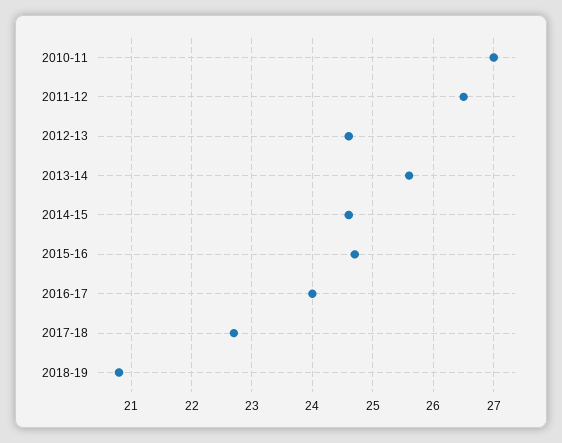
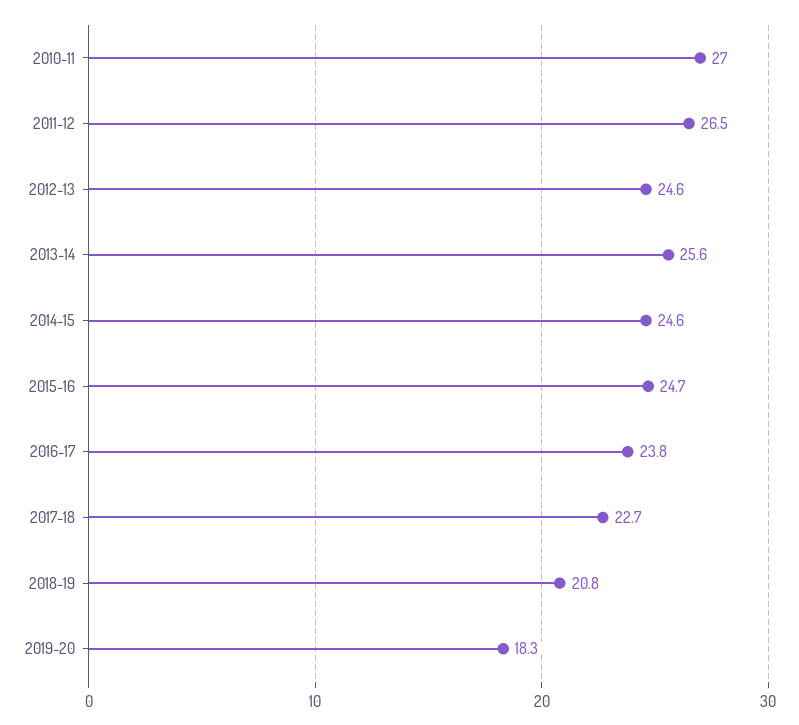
2016-17: 24 -> 23.8
2019-20: none -> 18.3

